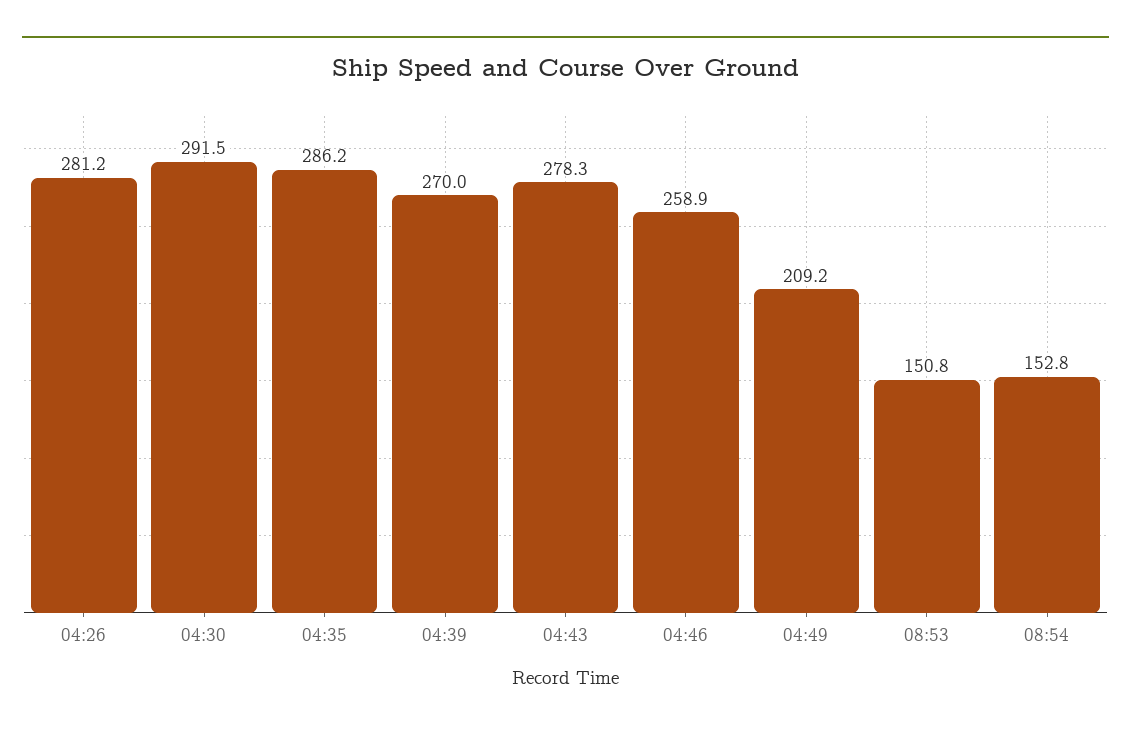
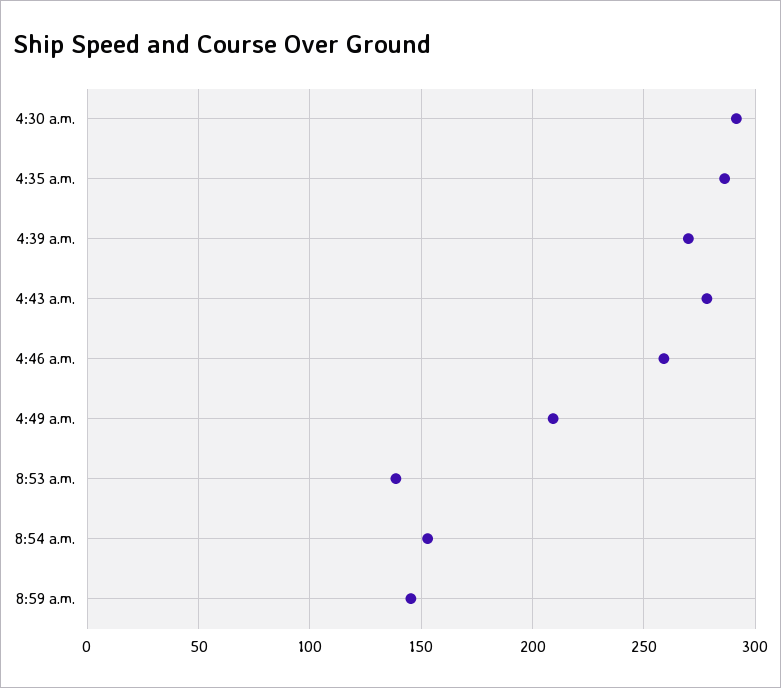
04:26: 281.2 -> none
08:53: 150.8 -> 140
8:59 a.m.: none -> 145

